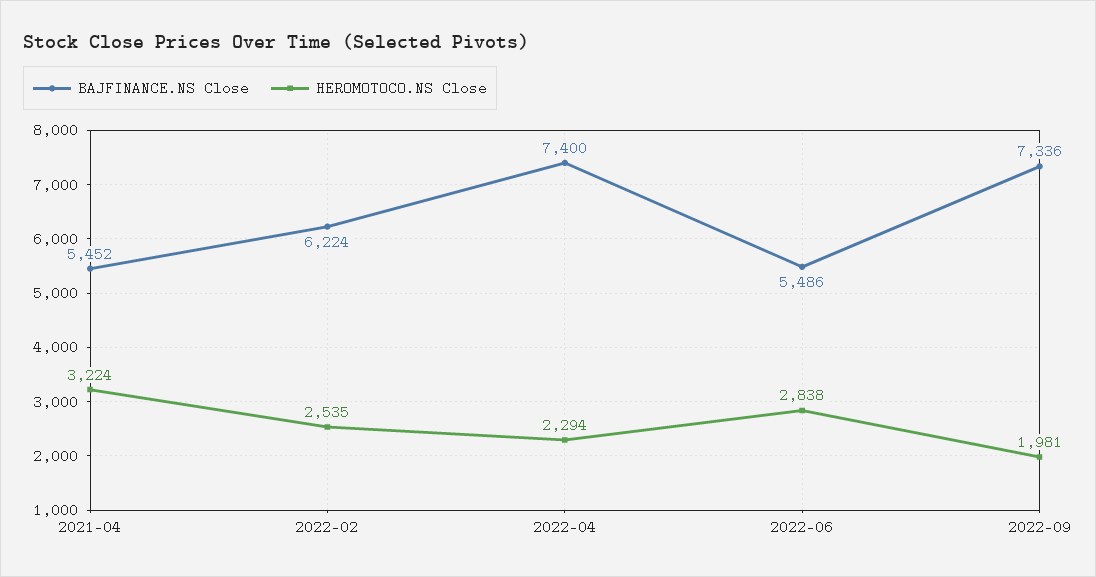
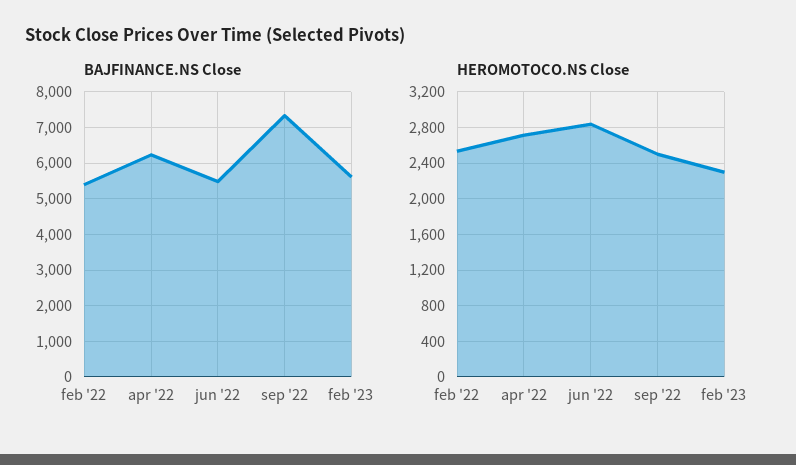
BAJFINANCE.NS Close, 2021-04: 5452 -> none
HEROMOTOCO.NS Close, 2021-04: 3224 -> none
BAJFINANCE.NS Close, 2022-02: 6224 -> 5400
BAJFINANCE.NS Close, 2022-04: 7400 -> 6200
HEROMOTOCO.NS Close, 2022-04: 2294 -> 2700
HEROMOTOCO.NS Close, 2022-09: 1981 -> 2500
BAJFINANCE.NS Close, feb '23: none -> 5600
HEROMOTOCO.NS Close, feb '23: none -> 2300

